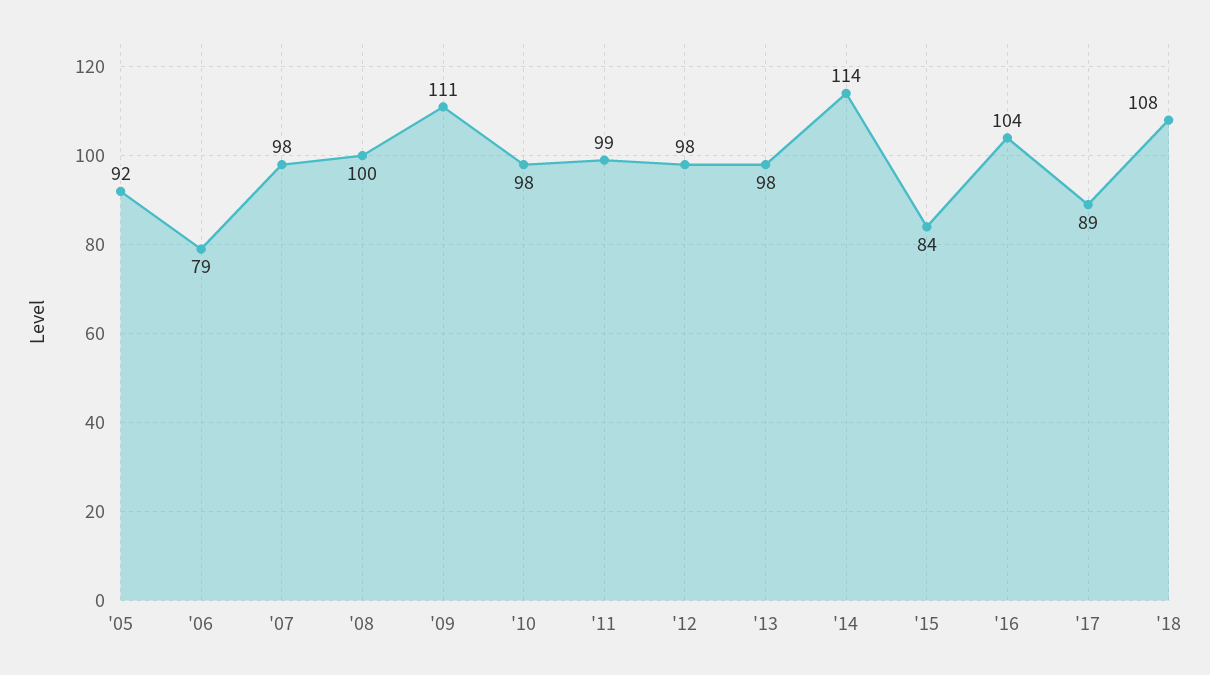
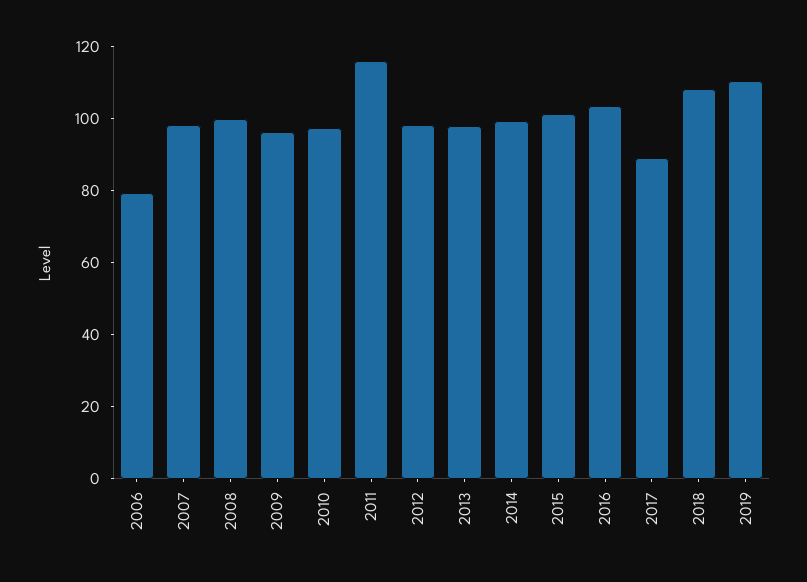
'05: 92 -> none
'09: 111 -> 95
'11: 99 -> 115
'14: 114 -> 100
'15: 84 -> 100
2019: none -> 110

